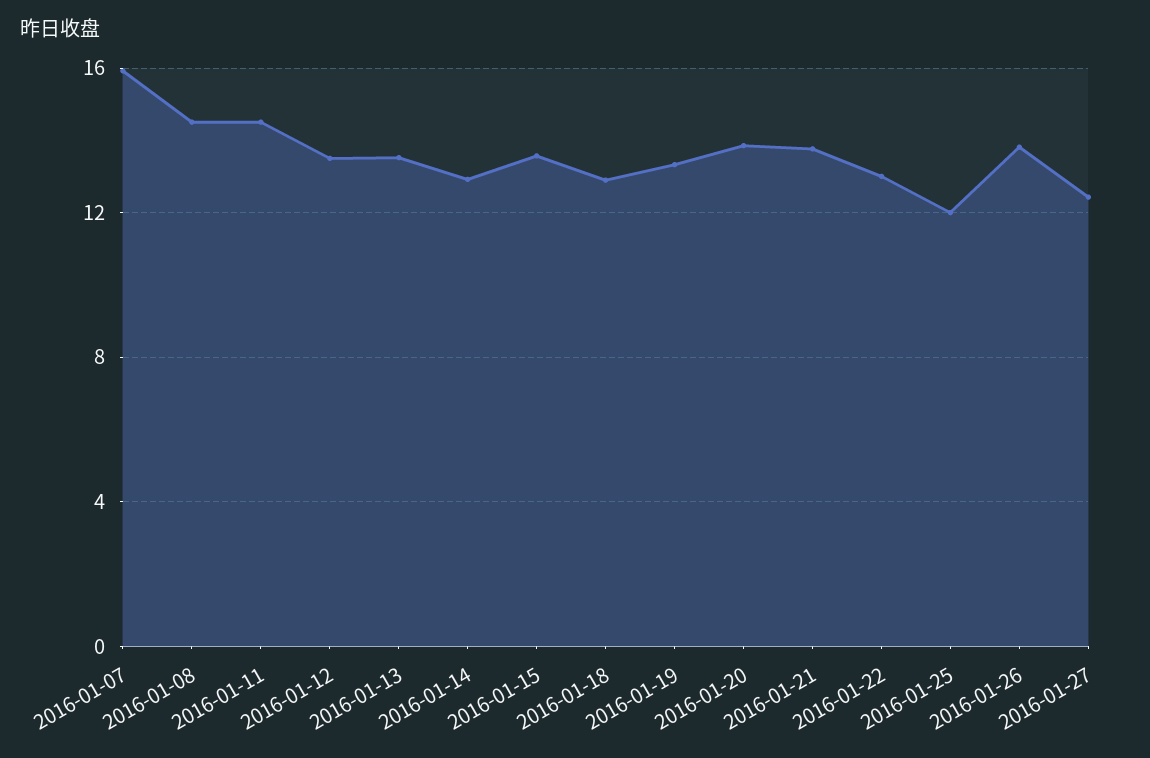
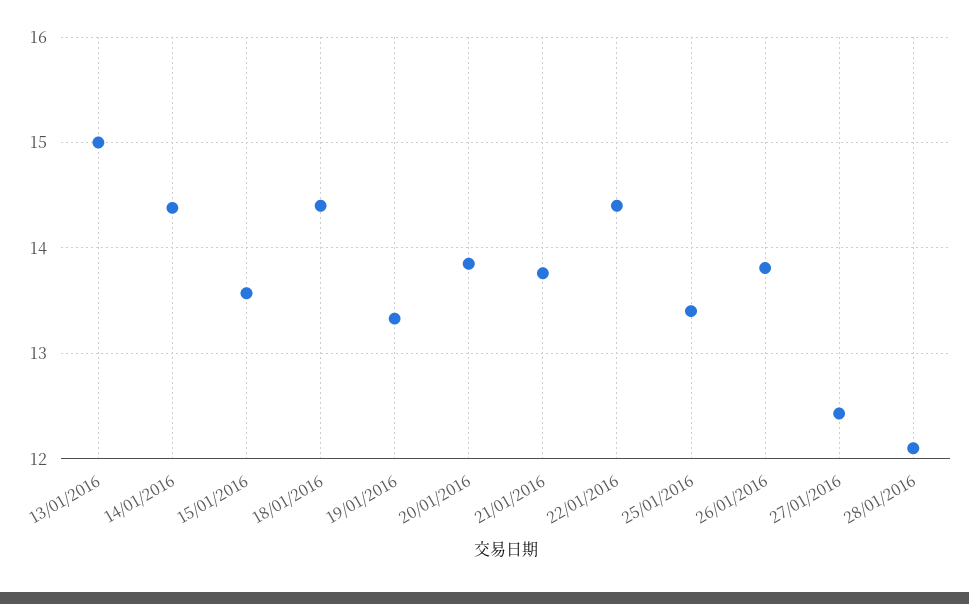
2016-01-07: 16 -> none
2016-01-08: 14.5 -> none
2016-01-11: 14.5 -> none
2016-01-12: 13.5 -> none
2016-01-13: 13.5 -> 15
2016-01-14: 13 -> 14.4
2016-01-18: 13 -> 14.4
2016-01-22: 13 -> 14.4
2016-01-25: 12 -> 13.4
28/01/2016: none -> 12.1

